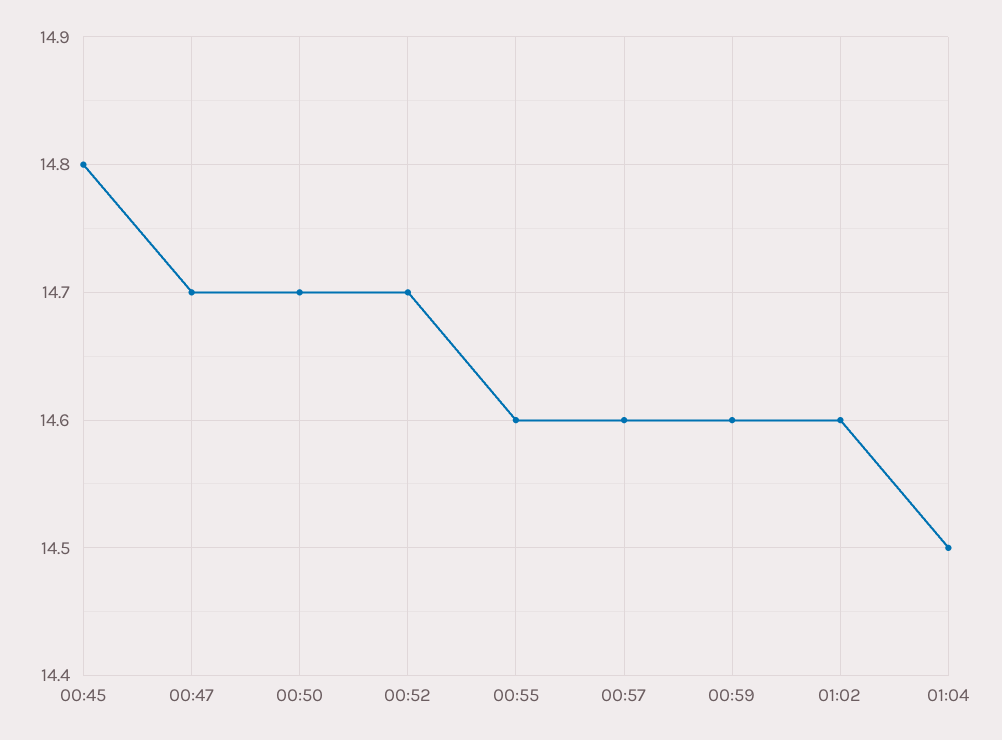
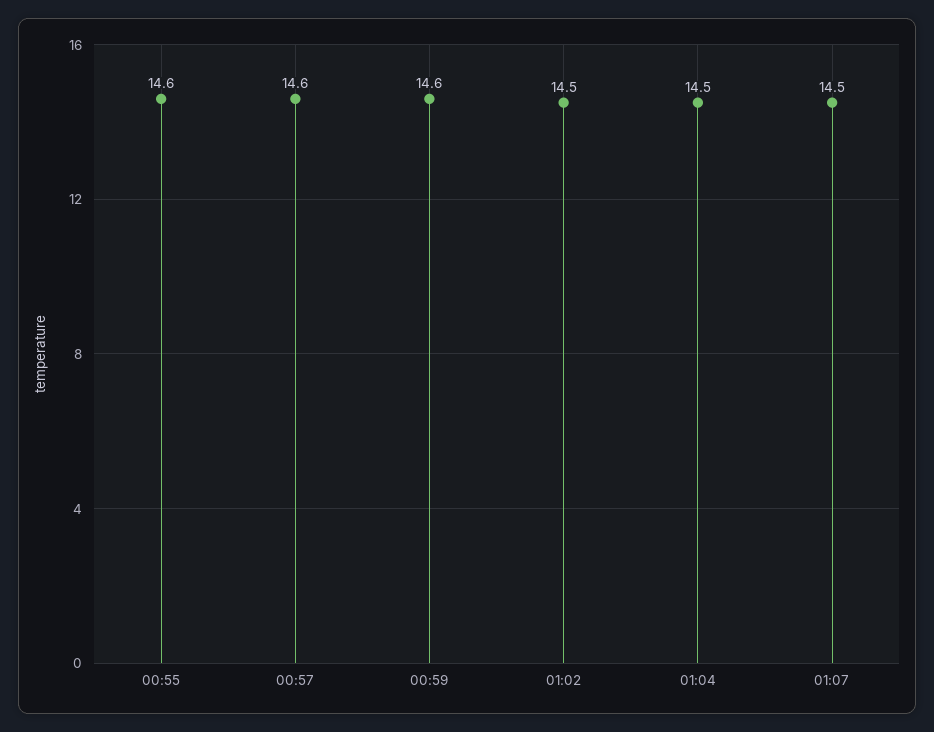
00:45: 14.8 -> none
00:47: 14.7 -> none
00:50: 14.7 -> none
00:52: 14.7 -> none
01:02: 14.6 -> 14.5
01:07: none -> 14.5

